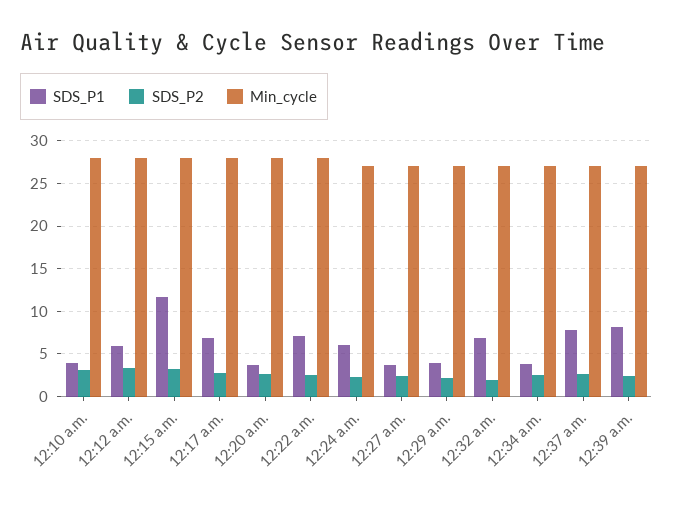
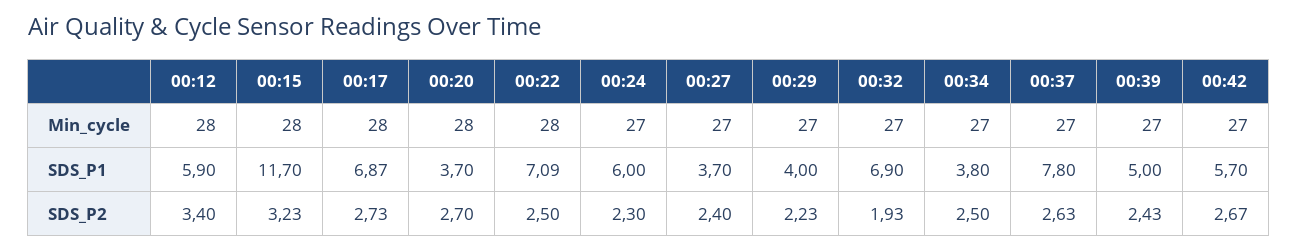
SDS_P1, 12:10 a.m.: 4 -> none
SDS_P2, 12:10 a.m.: 3 -> none
Min_cycle, 12:10 a.m.: 28 -> none
SDS_P1, 12:39 a.m.: 8 -> 5
Min_cycle, 00:42: none -> 27
SDS_P1, 00:42: none -> 5.7
SDS_P2, 00:42: none -> 2.67

